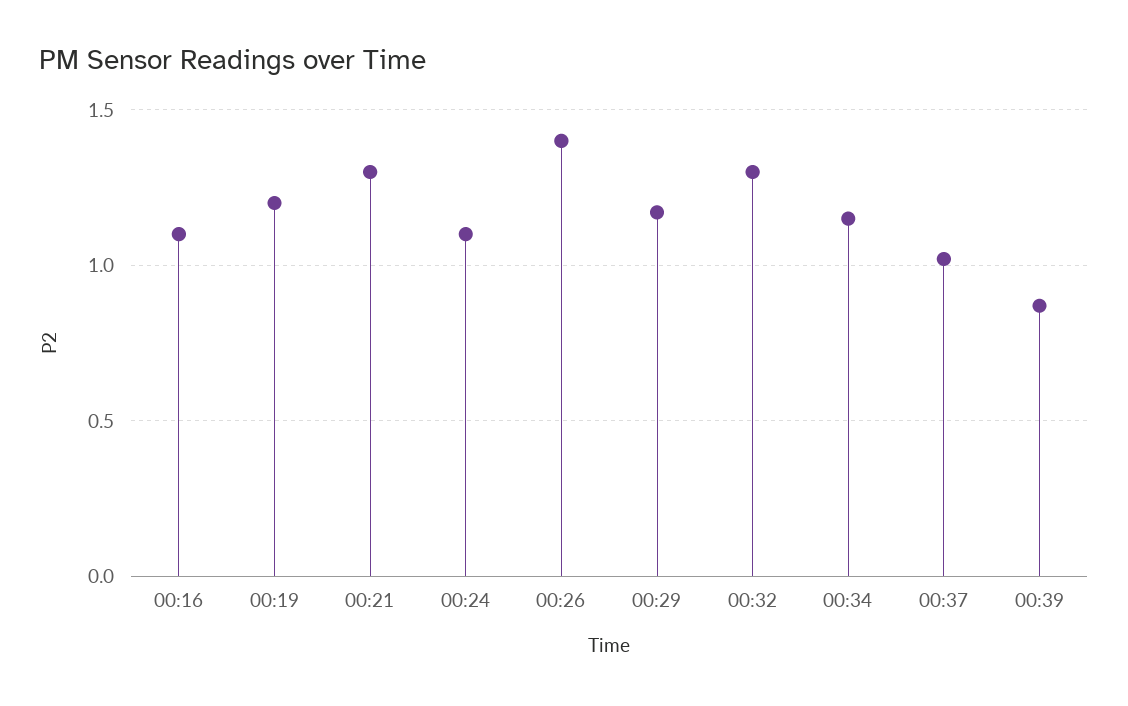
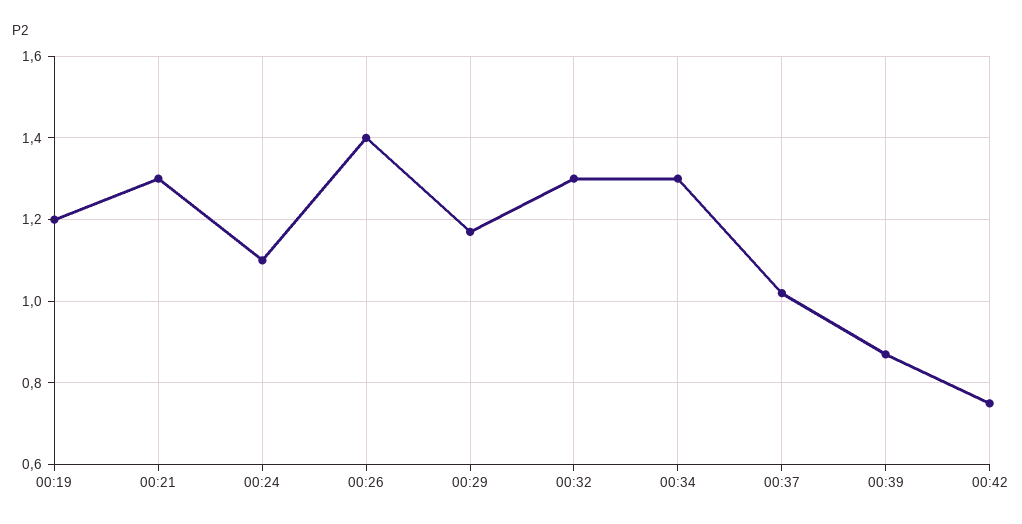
00:16: 1.1 -> none
00:34: 1.15 -> 1.3
00:42: none -> 0.75

